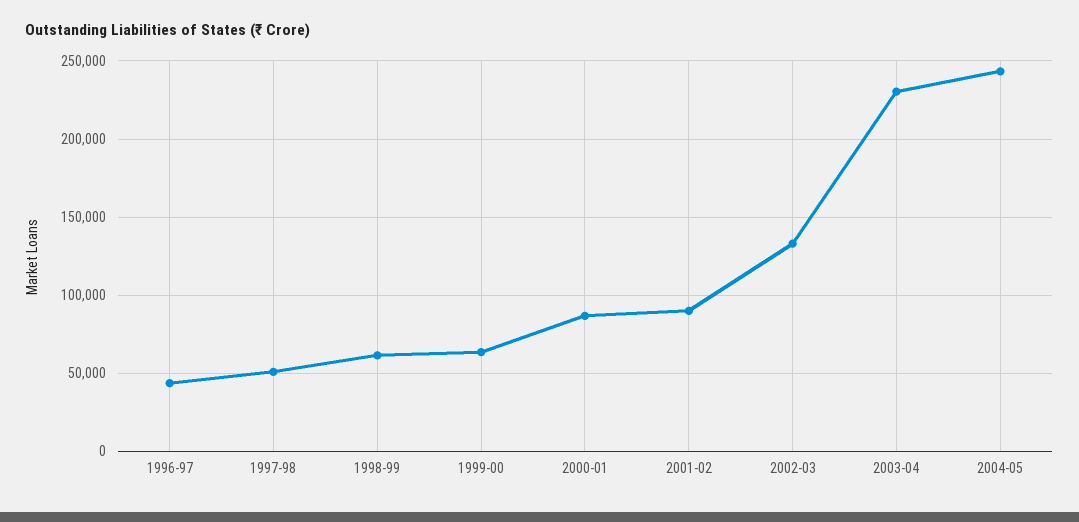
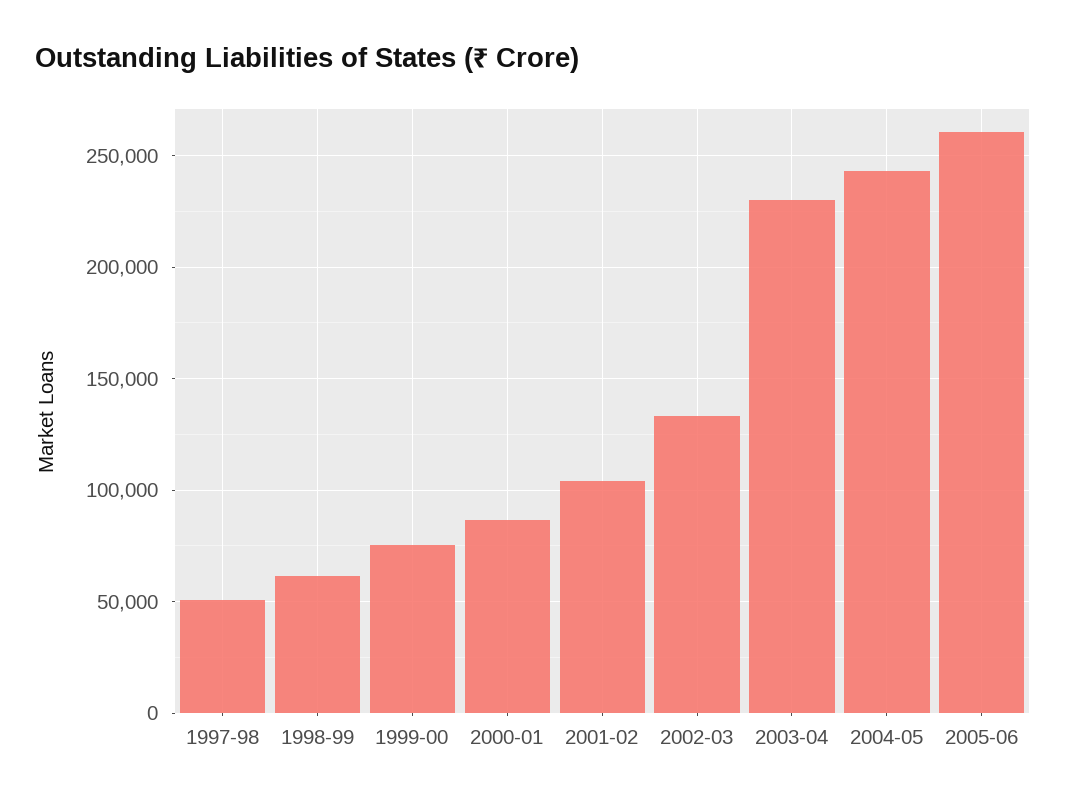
1996-97: 45000 -> none
1999-00: 65000 -> 75000
2001-02: 90000 -> 105000
2005-06: none -> 260000

